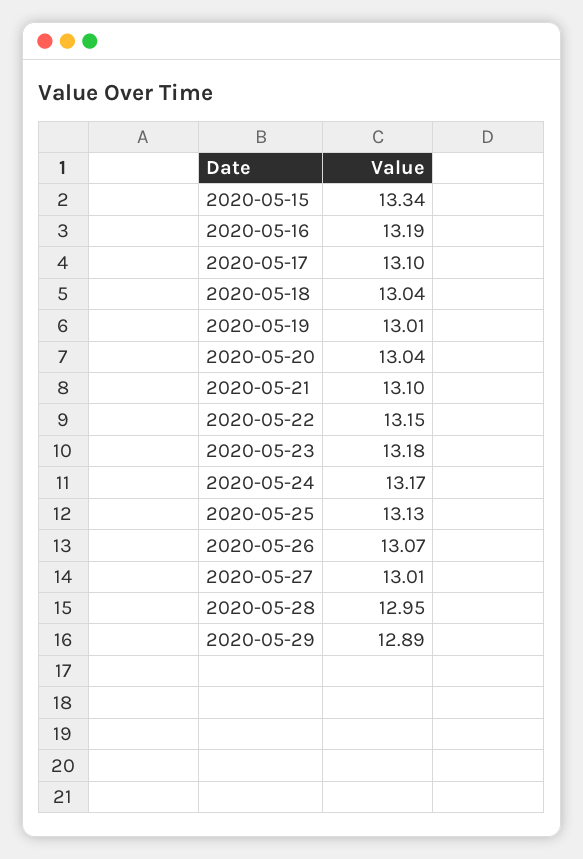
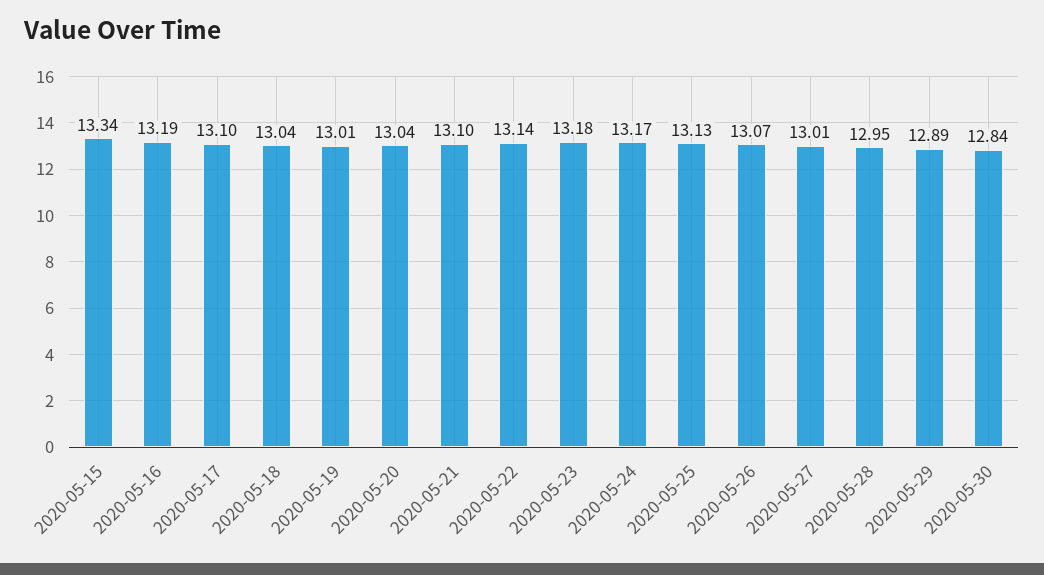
2020-05-22: 13.15 -> 13.14
2020-05-30: none -> 12.84

